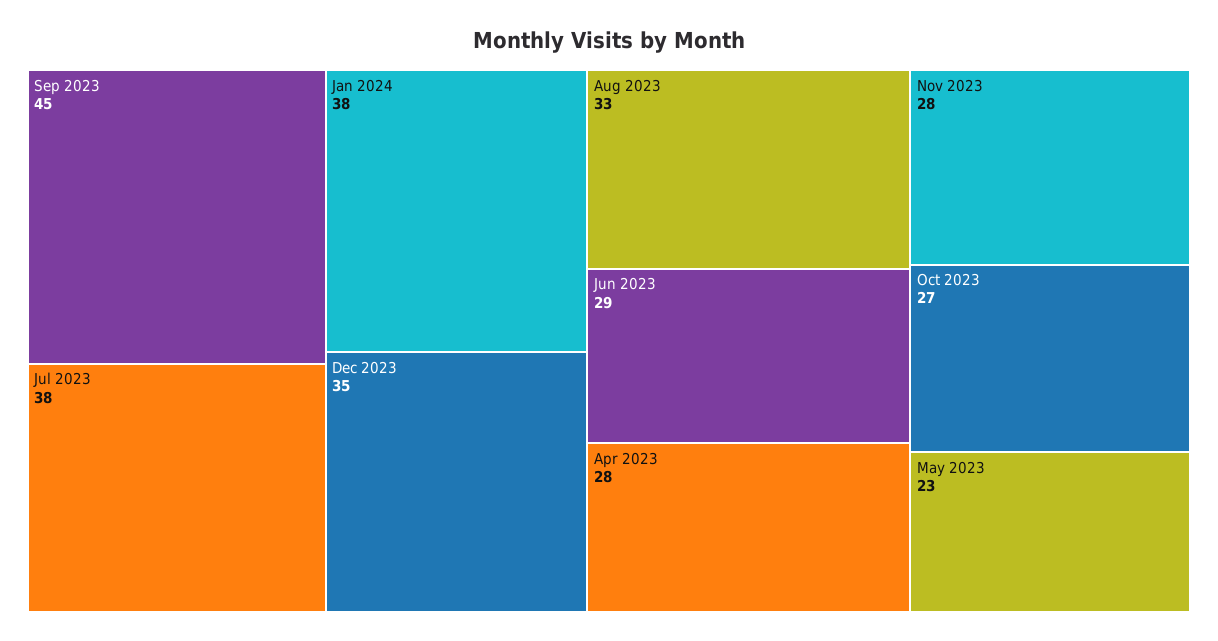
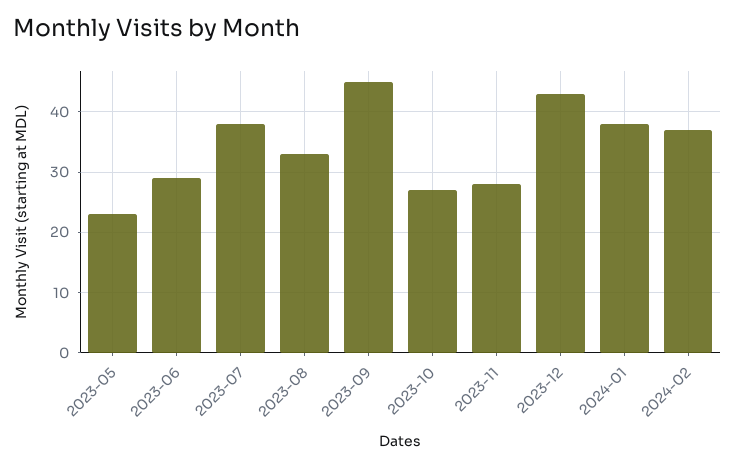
Dec 2023: 35 -> 43
Apr 2023: 28 -> none
2024-02: none -> 37

